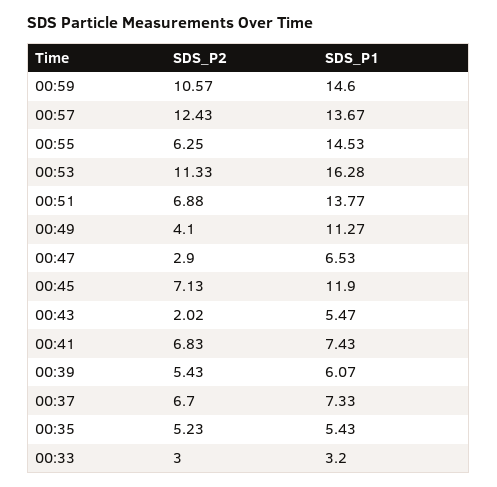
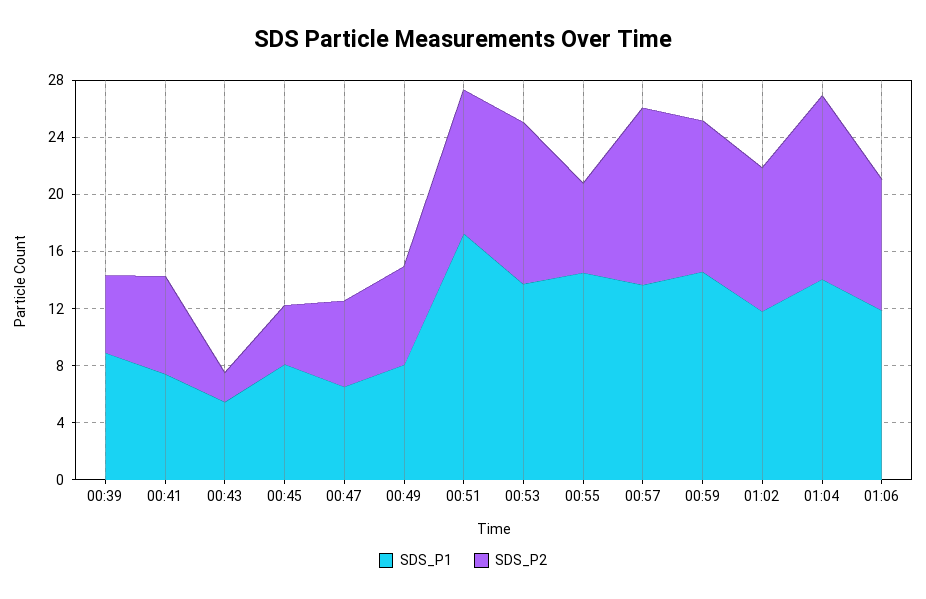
SDS_P1, 00:53: 16.28 -> 14
SDS_P2, 00:51: 6.88 -> 10
SDS_P1, 00:51: 13.77 -> 17
SDS_P2, 00:49: 4.1 -> 7
SDS_P1, 00:49: 11.27 -> 8
SDS_P2, 00:47: 2.9 -> 6
SDS_P2, 00:45: 7.13 -> 4
SDS_P1, 00:45: 11.9 -> 8
SDS_P1, 00:39: 6.07 -> 9
SDS_P2, 00:37: 6.7 -> none
SDS_P1, 00:37: 7.33 -> none
SDS_P2, 00:35: 5.23 -> none
SDS_P1, 00:35: 5.43 -> none
SDS_P2, 00:33: 3 -> none
SDS_P1, 00:33: 3.2 -> none
SDS_P1, 01:02: none -> 12
SDS_P2, 01:02: none -> 10
SDS_P1, 01:04: none -> 14
SDS_P2, 01:04: none -> 13
SDS_P1, 01:06: none -> 12
SDS_P2, 01:06: none -> 9

